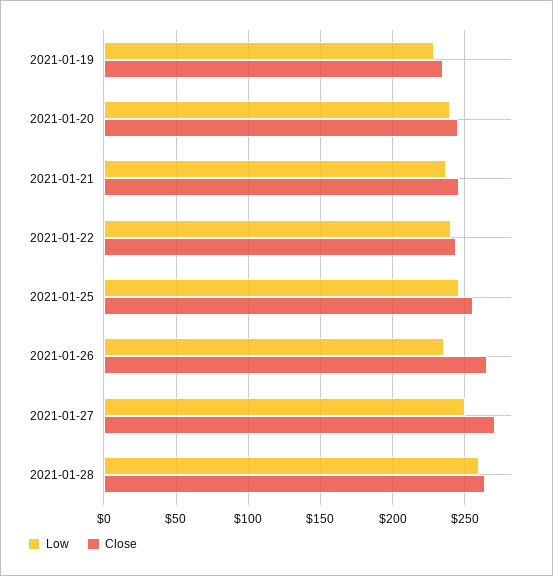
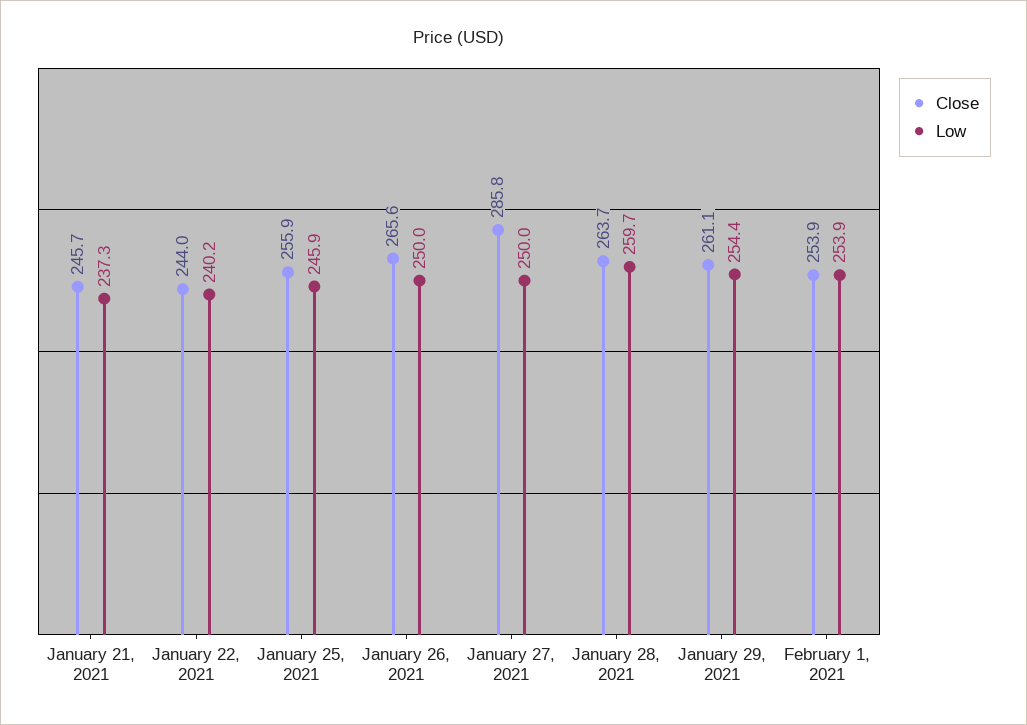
Low, 2021-01-19: 230 -> none
Close, 2021-01-19: 235 -> none
Low, 2021-01-20: 240 -> none
Close, 2021-01-20: 245 -> none
Low, 2021-01-26: 235 -> 250
Close, 2021-01-27: 270 -> 285.8
Close, January 29, 2021: none -> 261.1
Low, January 29, 2021: none -> 254.4
Close, February 1, 2021: none -> 253.9
Low, February 1, 2021: none -> 253.9

